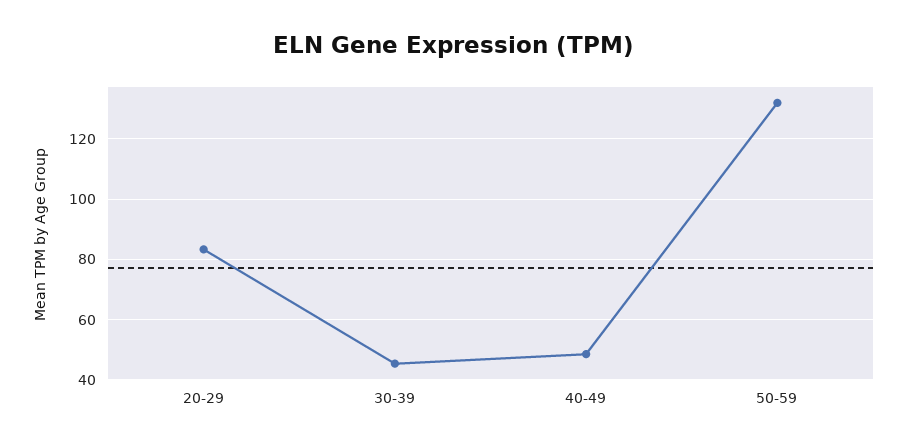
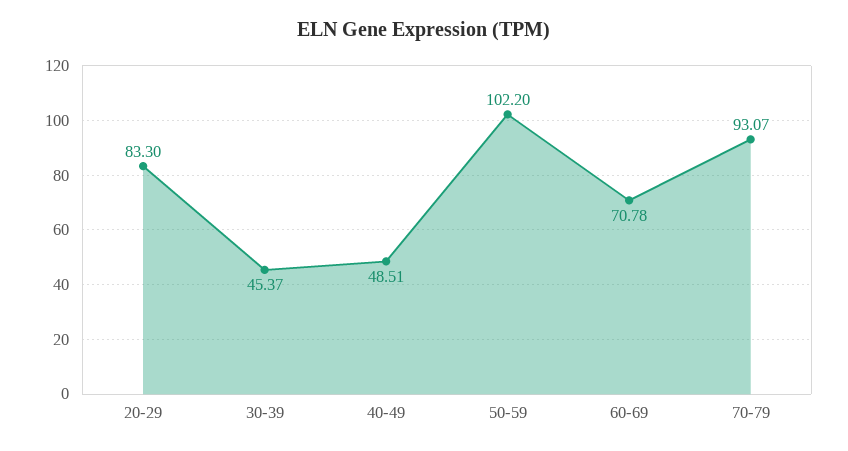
50-59: 132 -> 102.2
60-69: none -> 70.78
70-79: none -> 93.07

